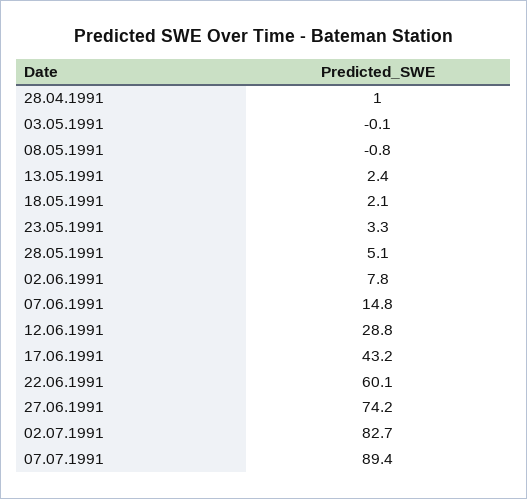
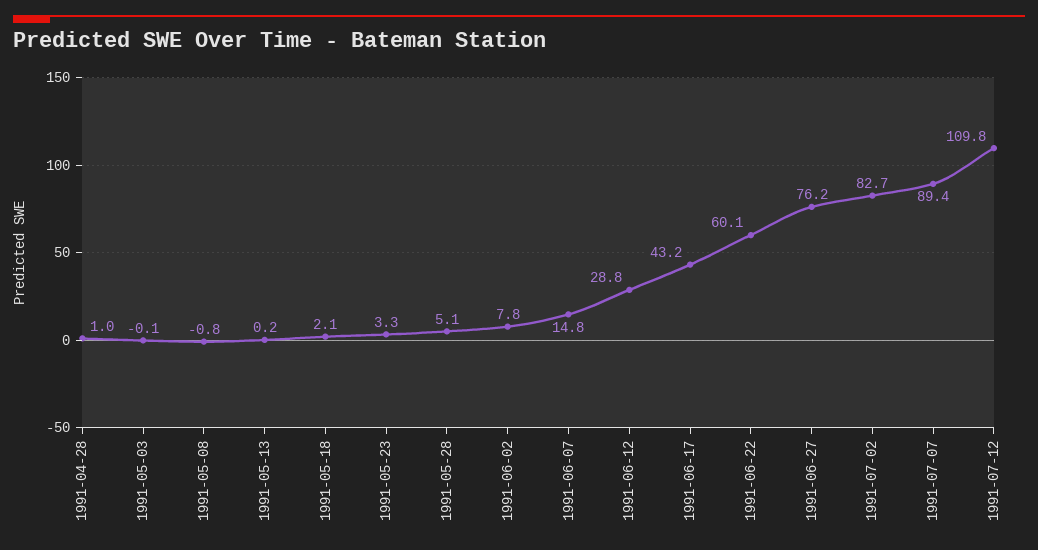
13.05.1991: 2.4 -> 0.2
27.06.1991: 74.2 -> 76.2
1991-07-12: none -> 109.8

